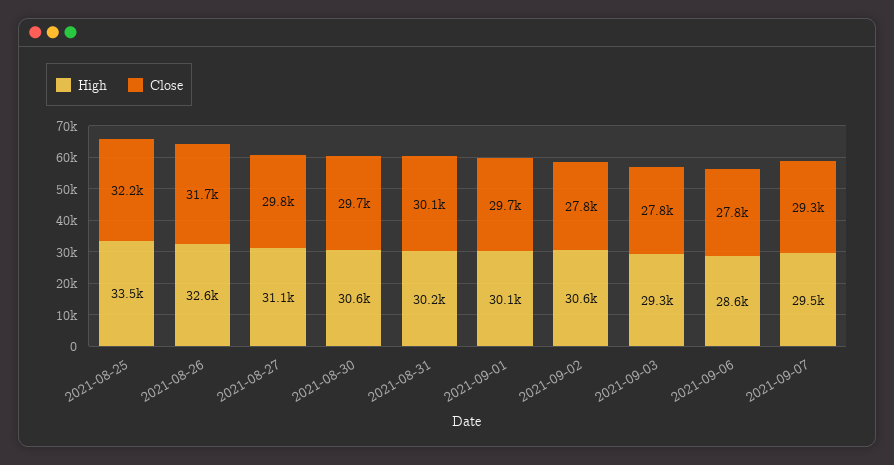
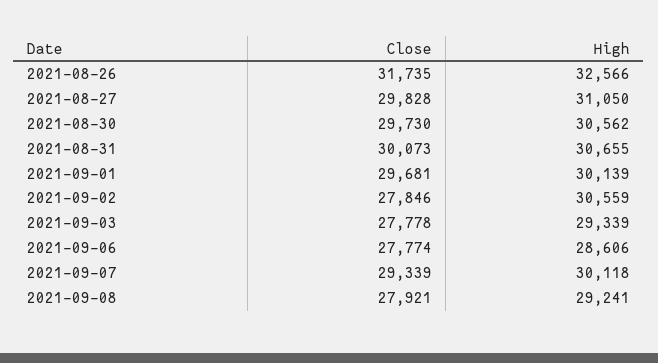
High, 2021-08-25: 33500 -> none
Close, 2021-08-25: 32200 -> none
High, 2021-08-31: 30200 -> 30655
High, 2021-09-07: 29500 -> 30118
Close, 2021-09-08: none -> 27921
High, 2021-09-08: none -> 29241

